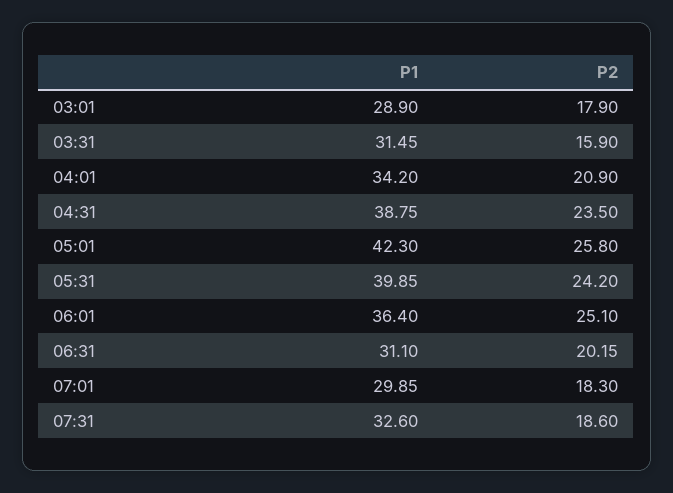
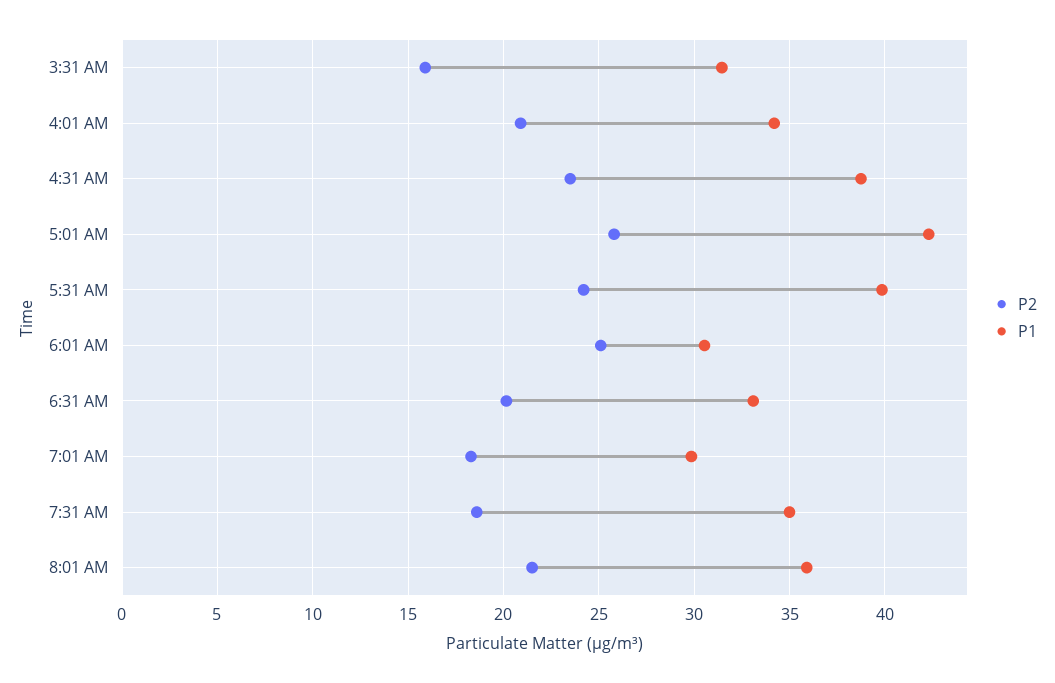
P1, 03:01: 28.9 -> none
P2, 03:01: 17.9 -> none
P1, 06:01: 36.4 -> 30.5
P1, 06:31: 31.1 -> 33
P1, 07:31: 32.6 -> 35
P2, 8:01 AM: none -> 21.5
P1, 8:01 AM: none -> 36

